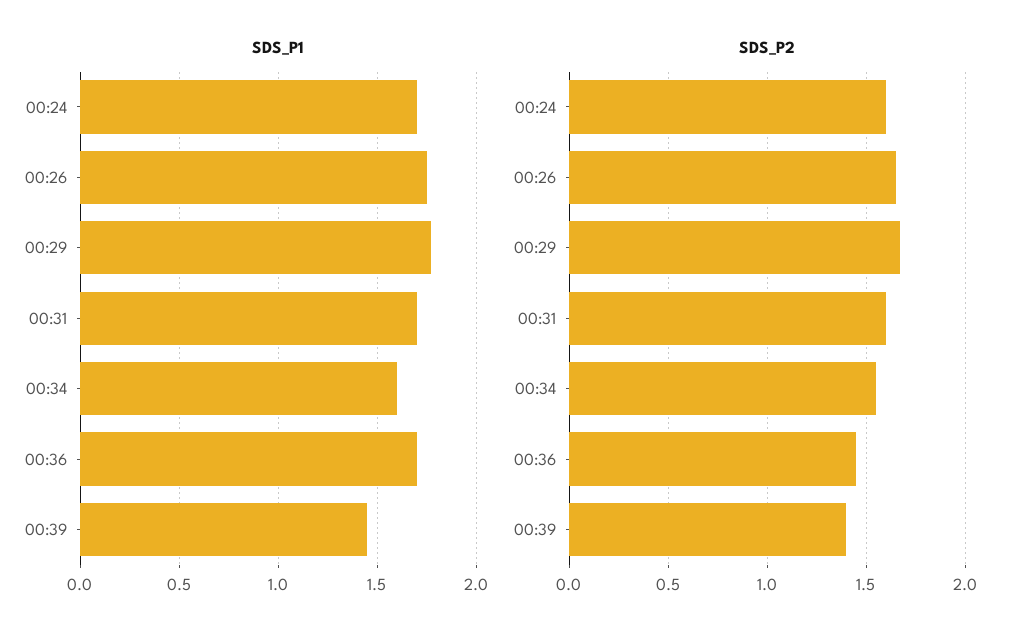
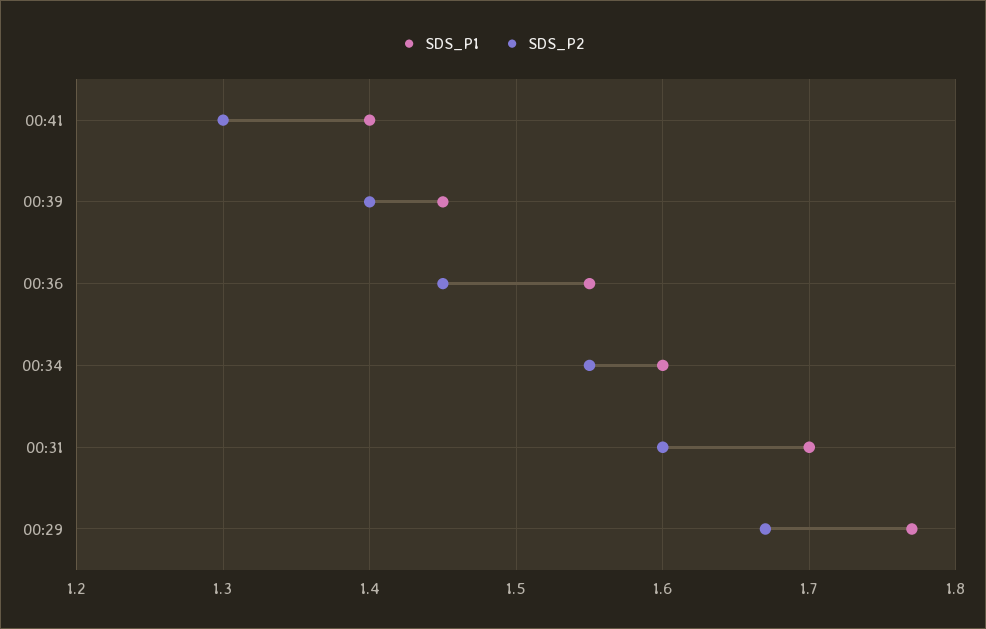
SDS_P1, 00:24: 1.7 -> none
SDS_P1, 00:26: 1.75 -> none
SDS_P1, 00:36: 1.7 -> 1.55
SDS_P2, 00:24: 1.6 -> none
SDS_P2, 00:26: 1.65 -> none
SDS_P1, 00:41: none -> 1.4
SDS_P2, 00:41: none -> 1.3

